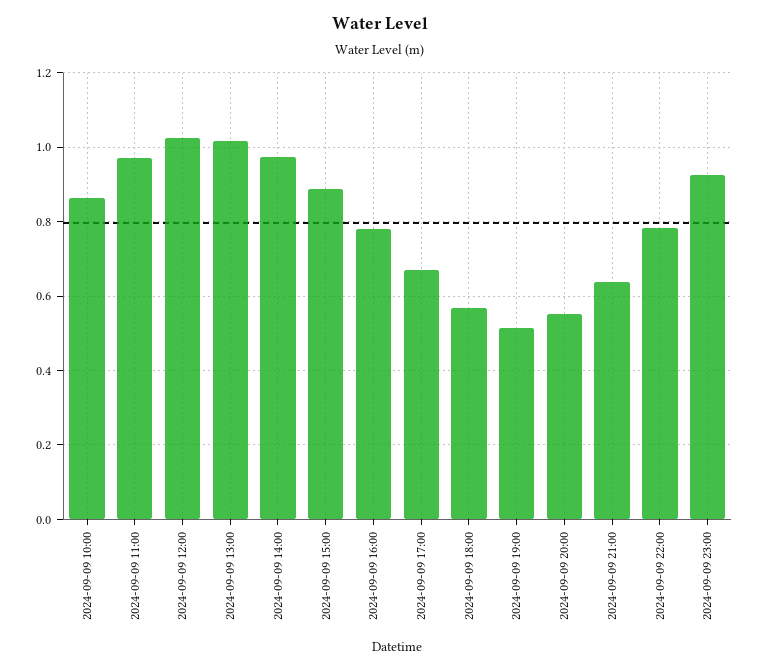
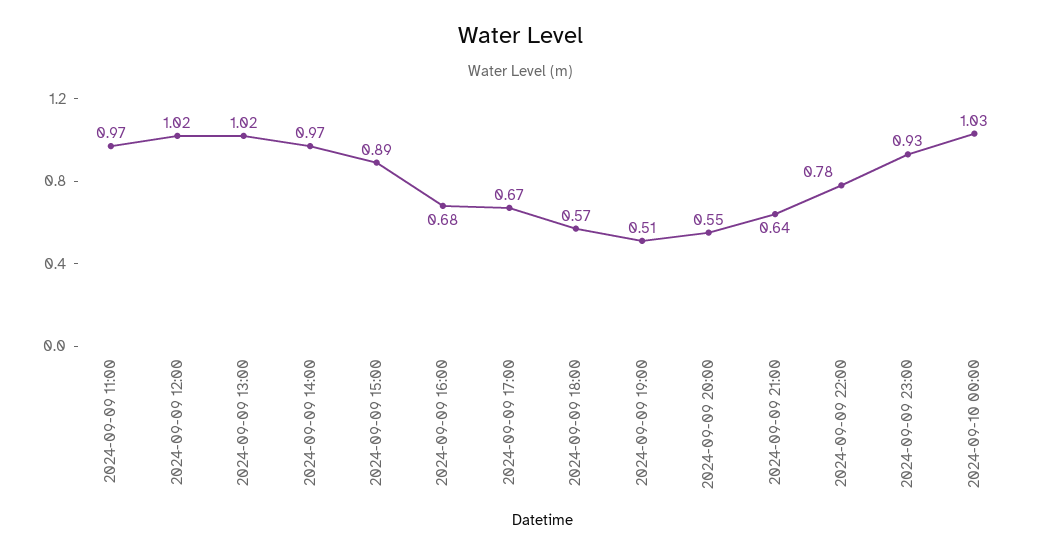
2024-09-09 10:00: 0.86 -> none
2024-09-09 16:00: 0.78 -> 0.68
2024-09-10 00:00: none -> 1.03

